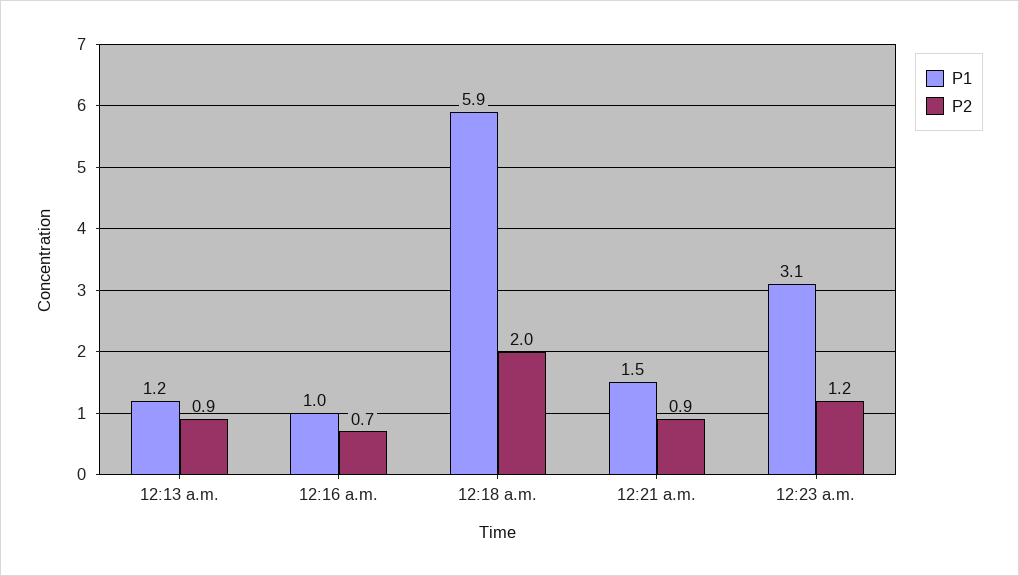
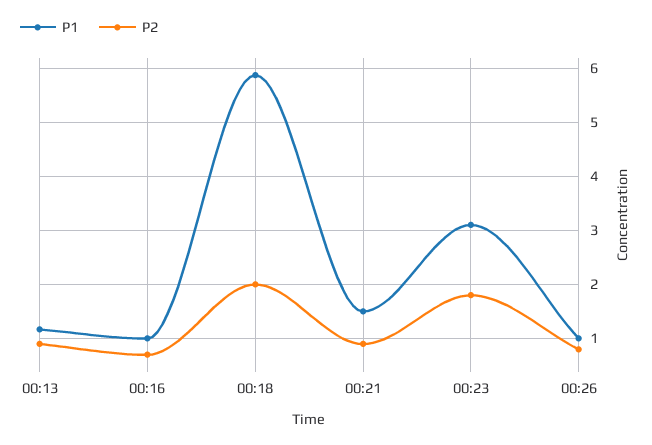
P2, 12:23 a.m.: 1.2 -> 1.8
P1, 00:26: none -> 1
P2, 00:26: none -> 0.8

